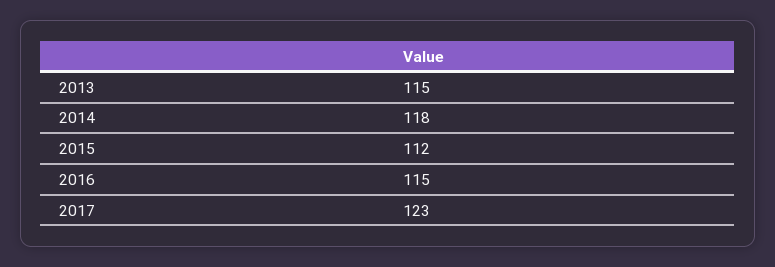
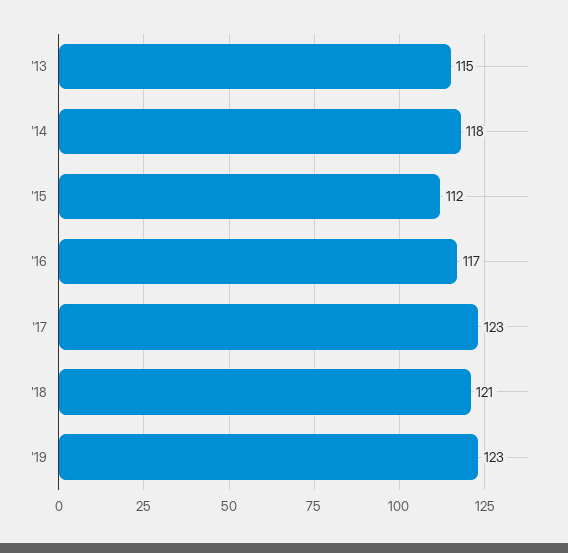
2016: 115 -> 117
'18: none -> 121
'19: none -> 123

